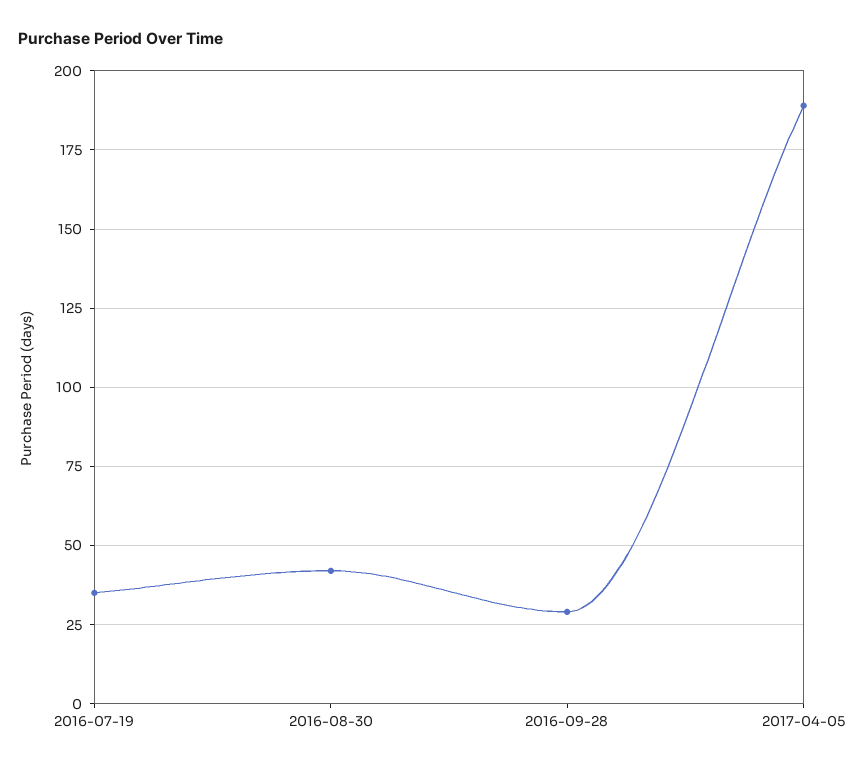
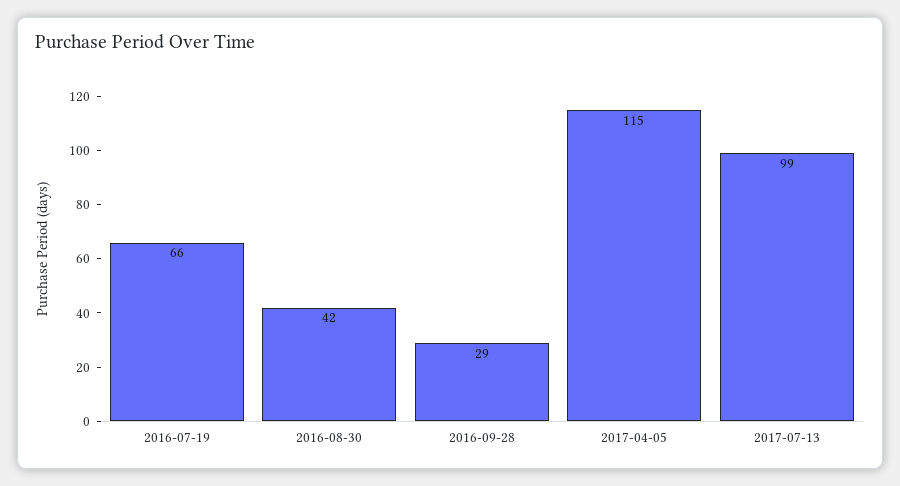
2016-07-19: 35 -> 66
2017-04-05: 190 -> 115
2017-07-13: none -> 99

